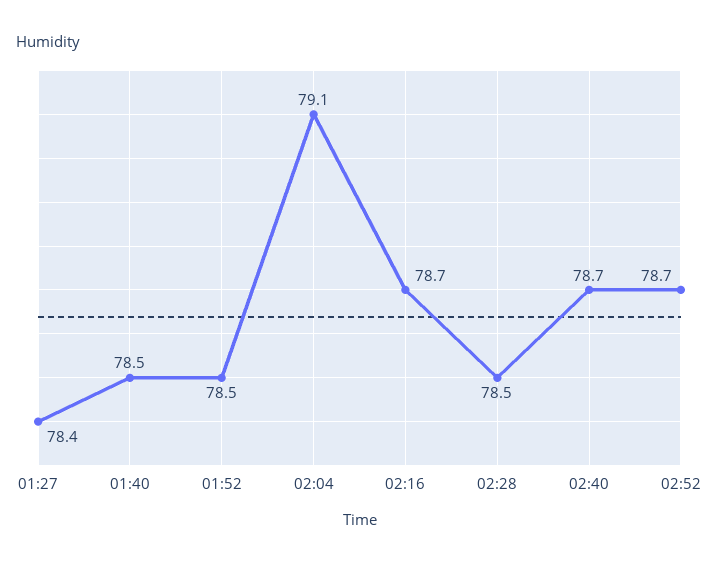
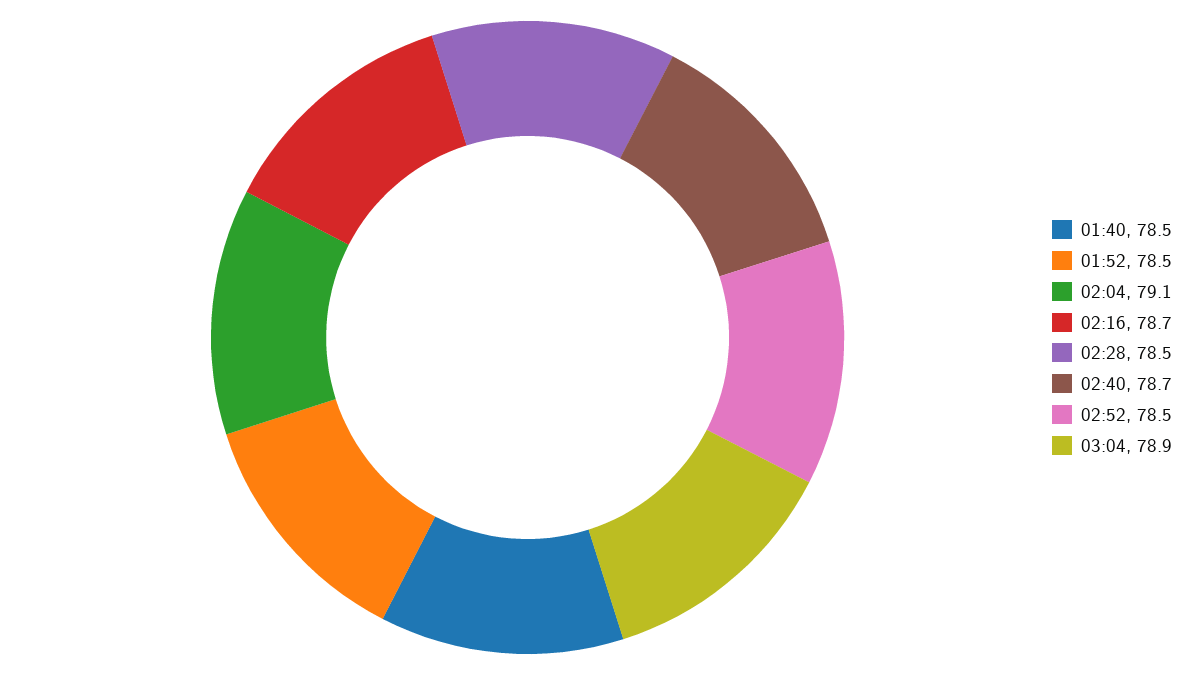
01:27: 78.4 -> none
02:52: 78.7 -> 78.5
03:04: none -> 78.9

